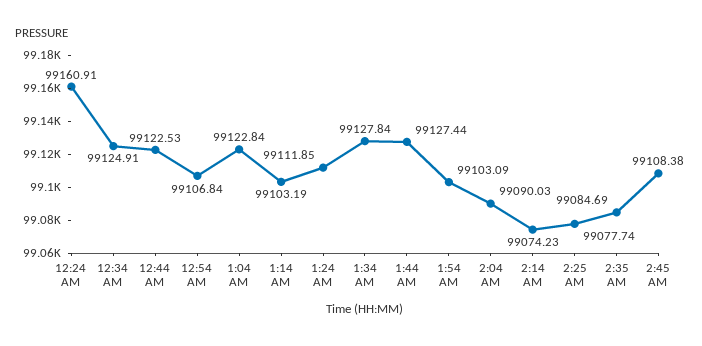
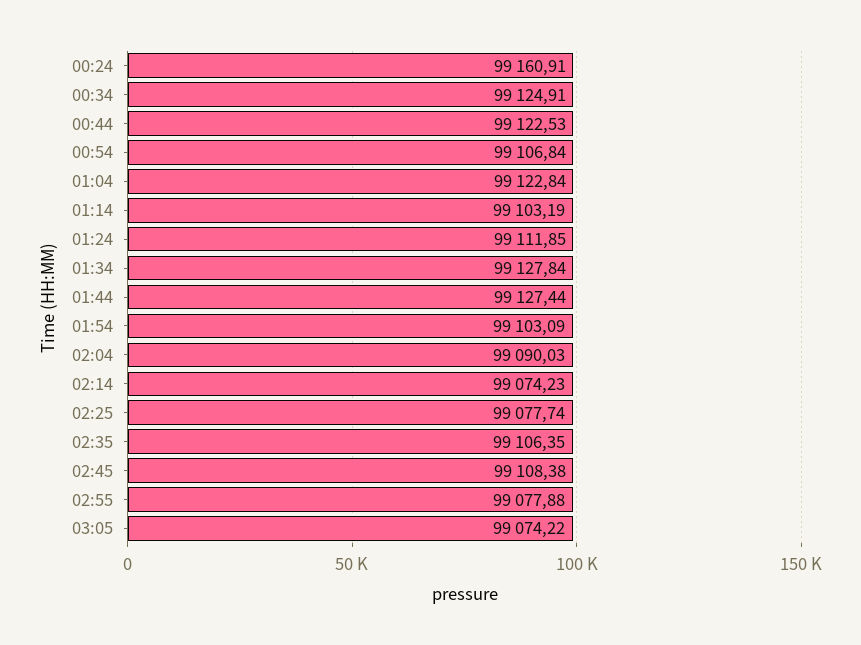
2:35 AM: 99084.69 -> 99106.35
02:55: none -> 99077.88
03:05: none -> 99074.22

